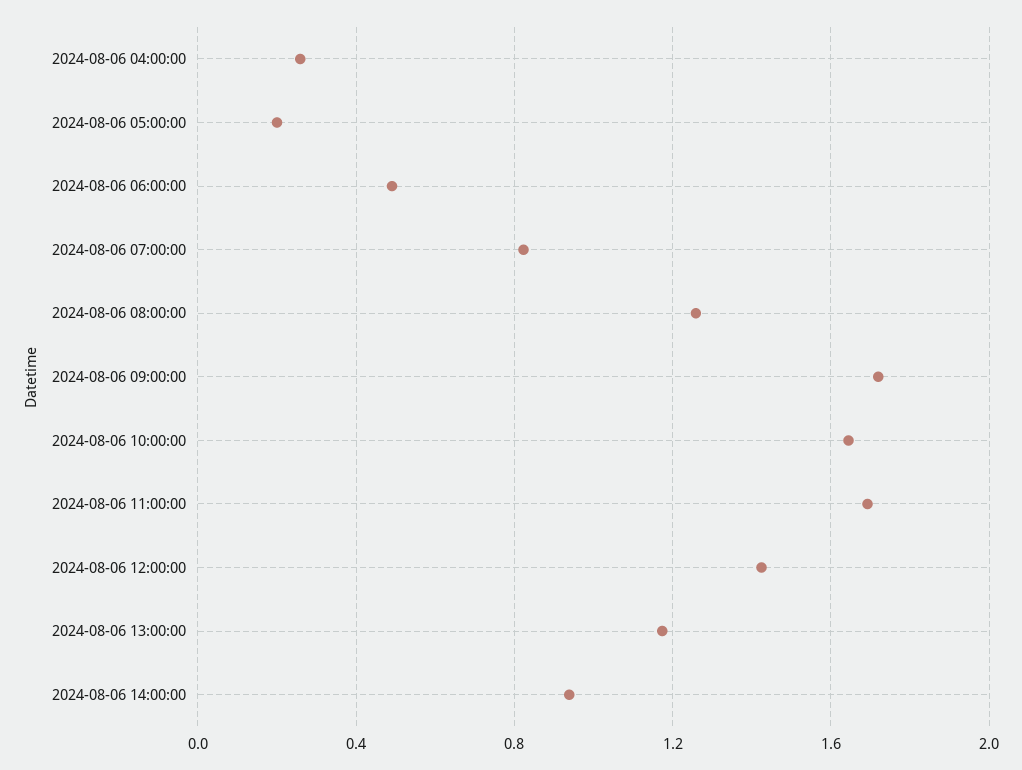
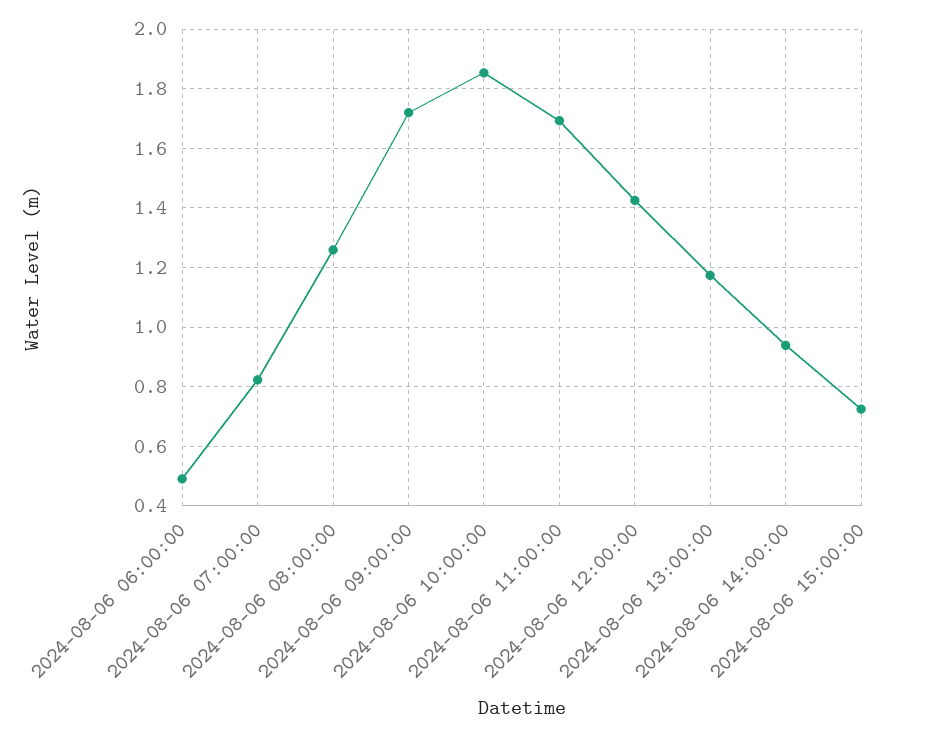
2024-08-06 04:00:00: 0.25 -> none
2024-08-06 05:00:00: 0.2 -> none
2024-08-06 10:00:00: 1.65 -> 1.85
2024-08-06 15:00:00: none -> 0.725

